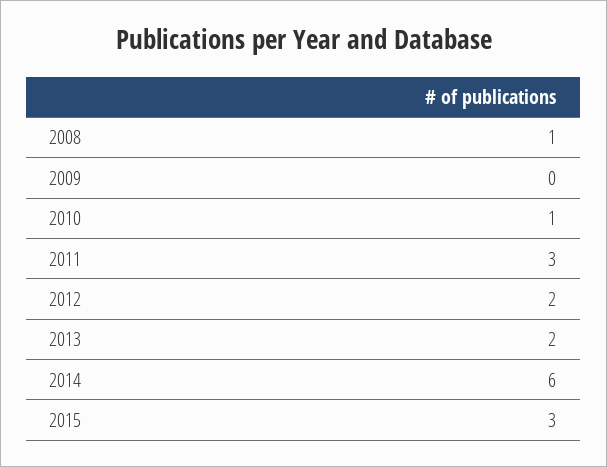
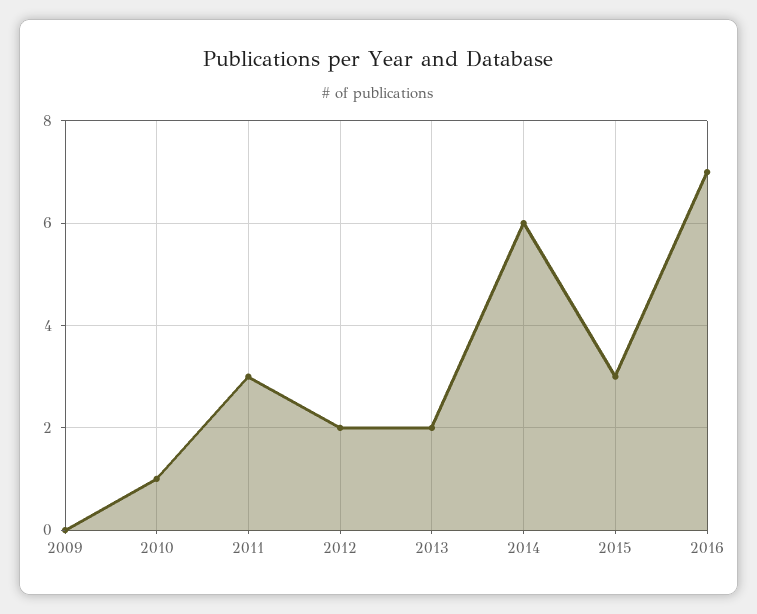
2008: 1 -> none
2016: none -> 7

